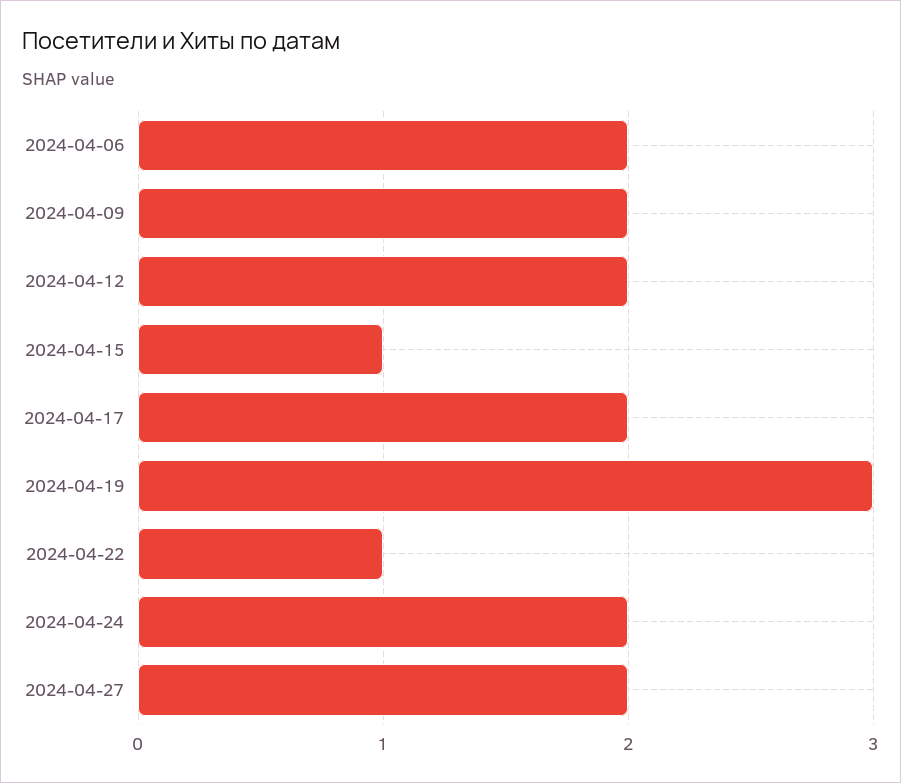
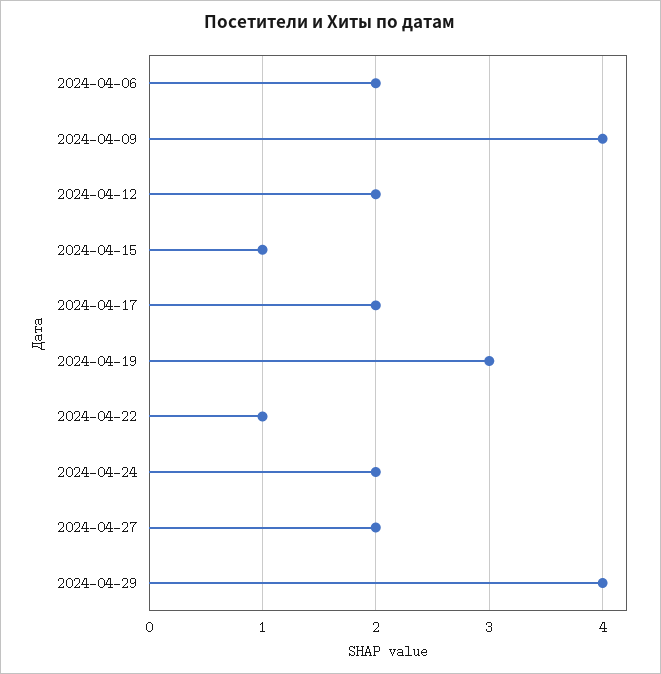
2024-04-09: 2 -> 4
2024-04-29: none -> 4

